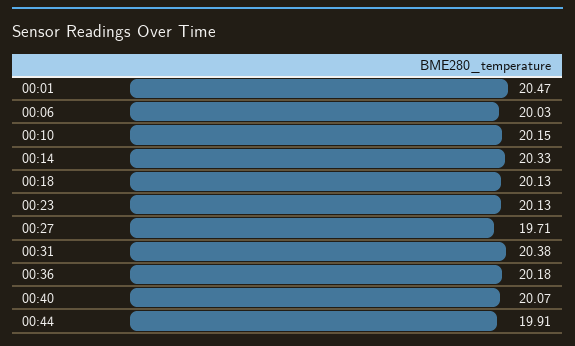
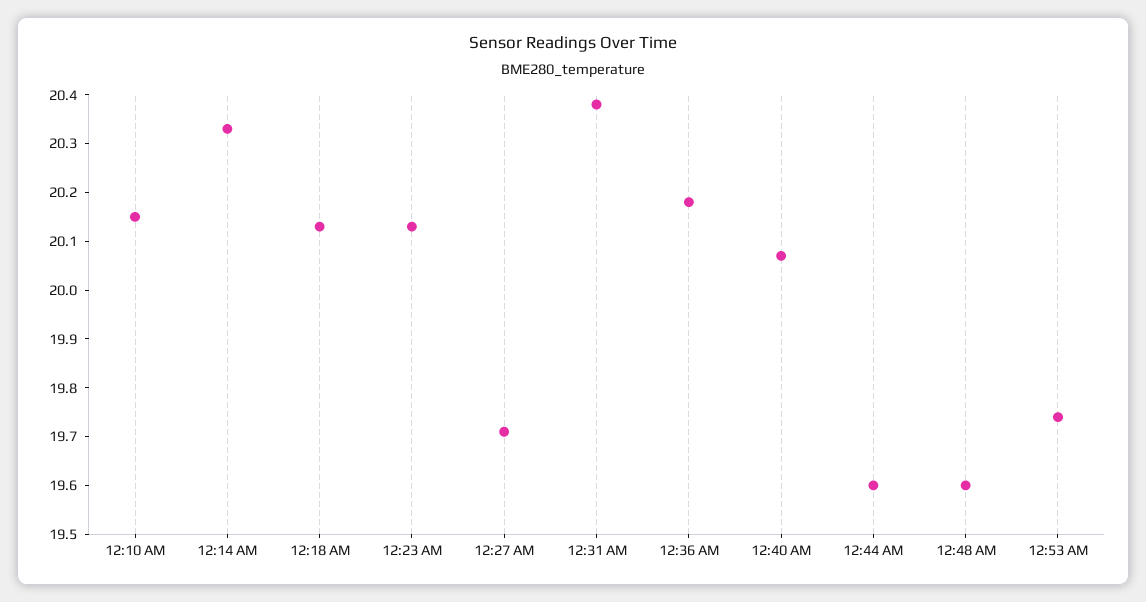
00:01: 20.47 -> none
00:06: 20.03 -> none
00:44: 19.91 -> 19.6
12:48 AM: none -> 19.6
12:53 AM: none -> 19.75

